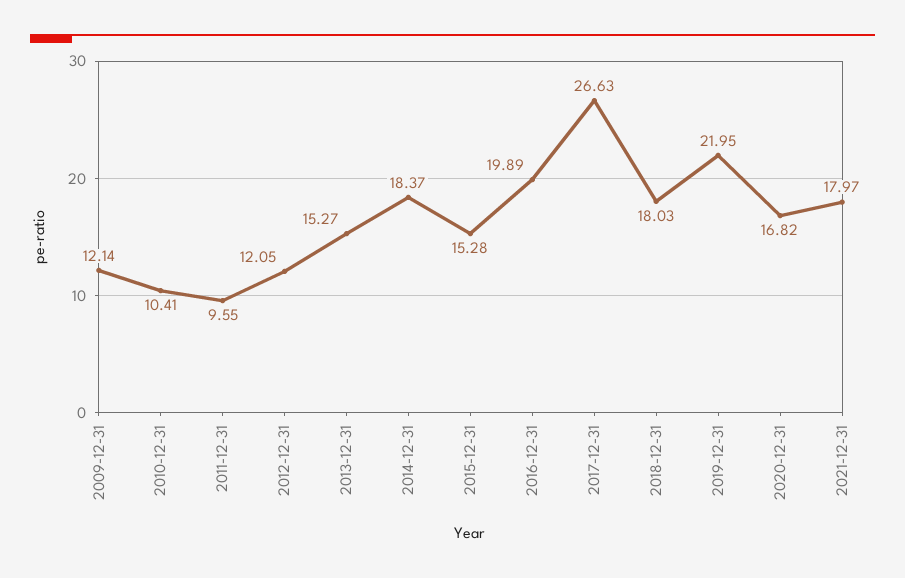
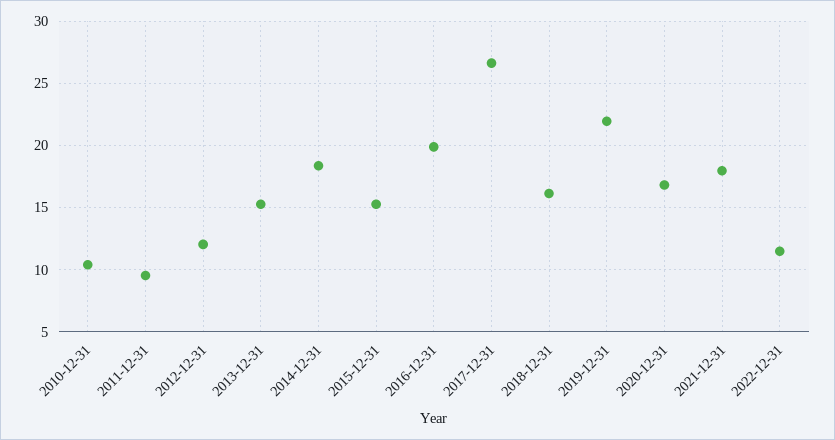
2009-12-31: 12.14 -> none
2018-12-31: 18.03 -> 16
2022-12-31: none -> 11.5

